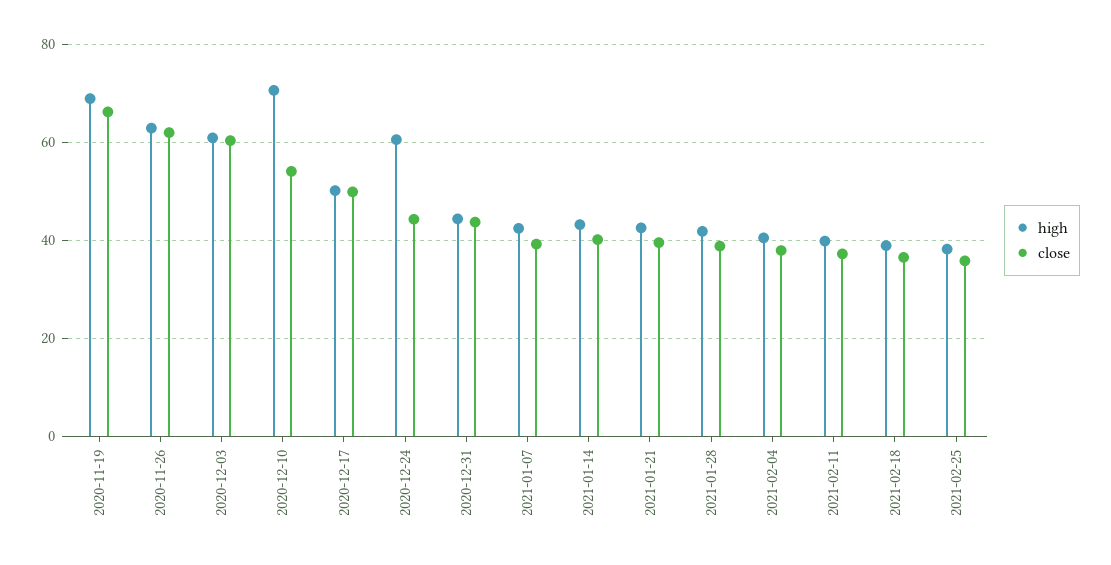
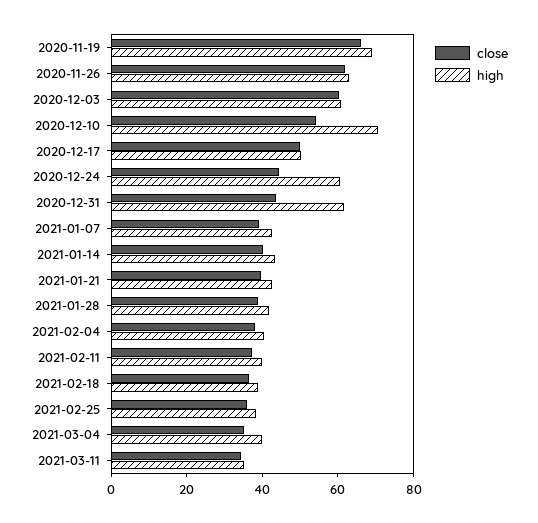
high, 2020-12-31: 44 -> 60
close, 2021-03-04: none -> 35
high, 2021-03-04: none -> 40
close, 2021-03-11: none -> 35
high, 2021-03-11: none -> 35

